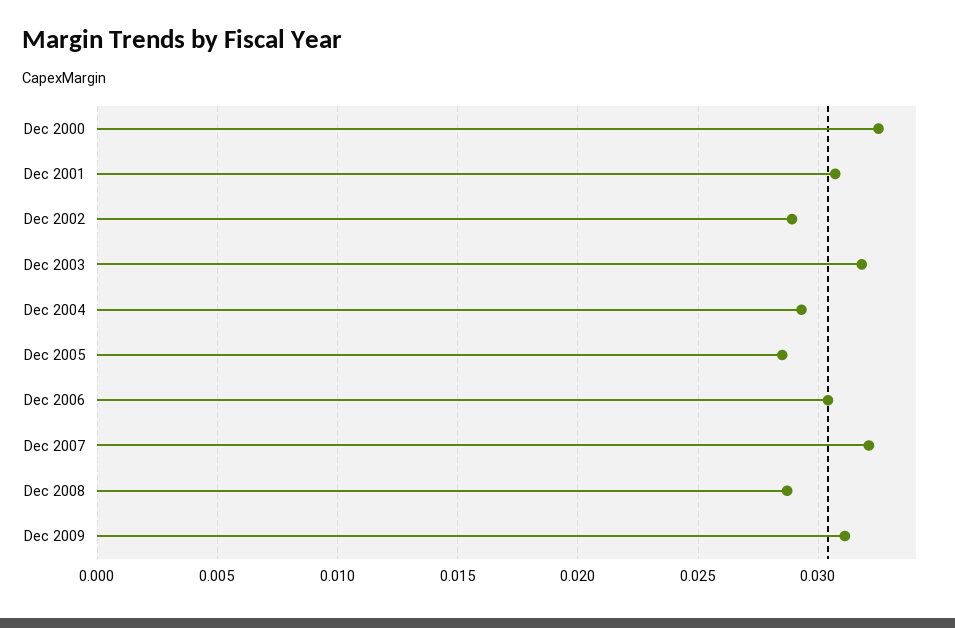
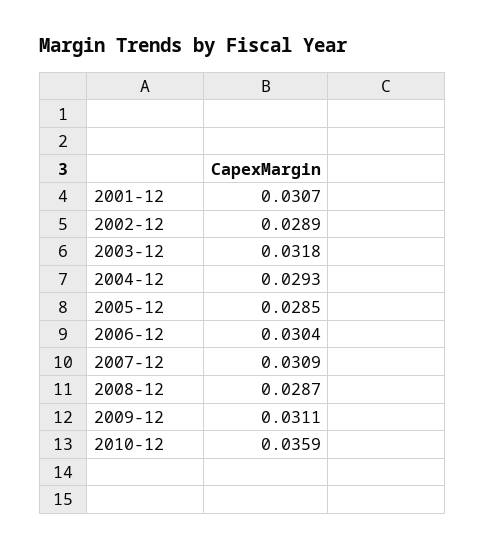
Dec 2000: 0.0325 -> none
Dec 2007: 0.032 -> 0.0309
2010-12: none -> 0.0359

